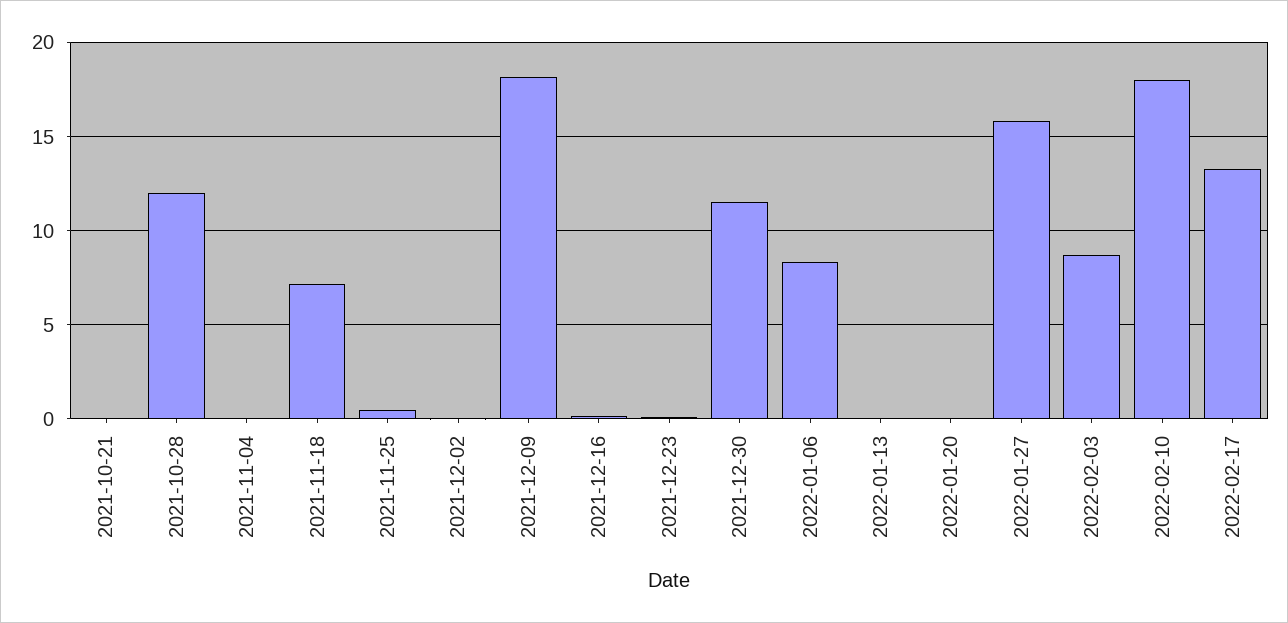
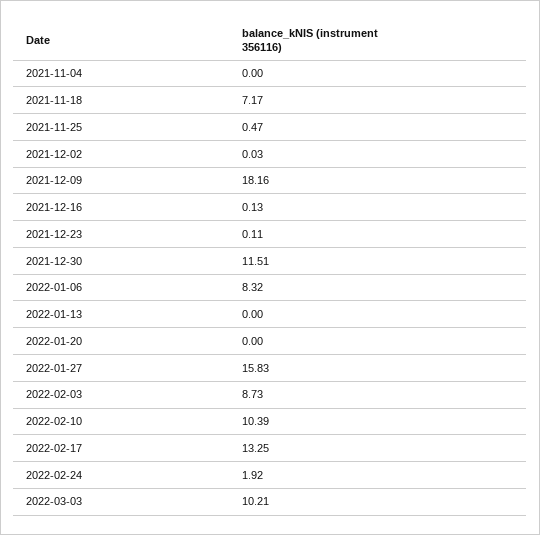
2021-10-21: 0 -> none
2021-10-28: 12 -> none
2022-02-10: 18 -> 10.39
2022-02-24: none -> 1.92
2022-03-03: none -> 10.21

